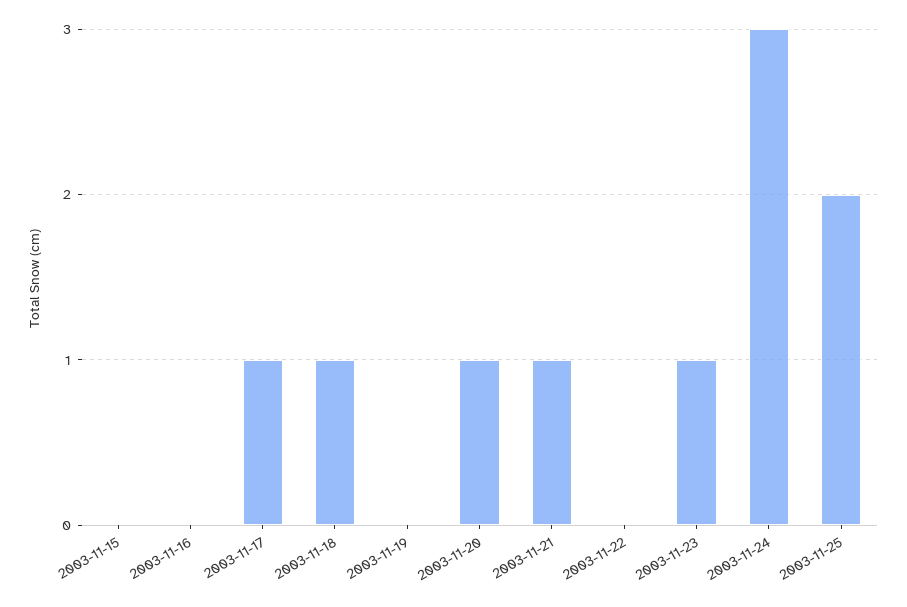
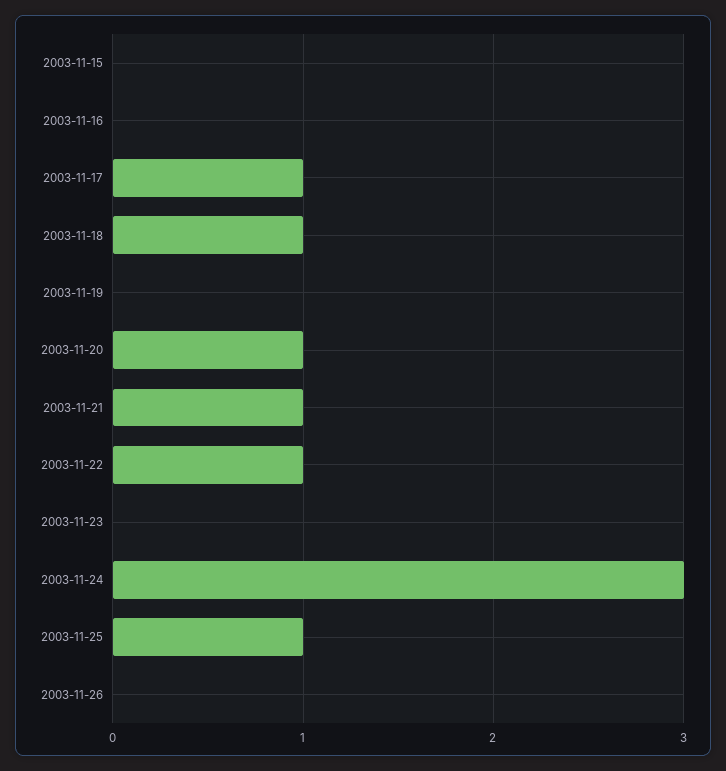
2003-11-22: 0 -> 1
2003-11-23: 1 -> 0
2003-11-25: 2 -> 1
2003-11-26: none -> 0

